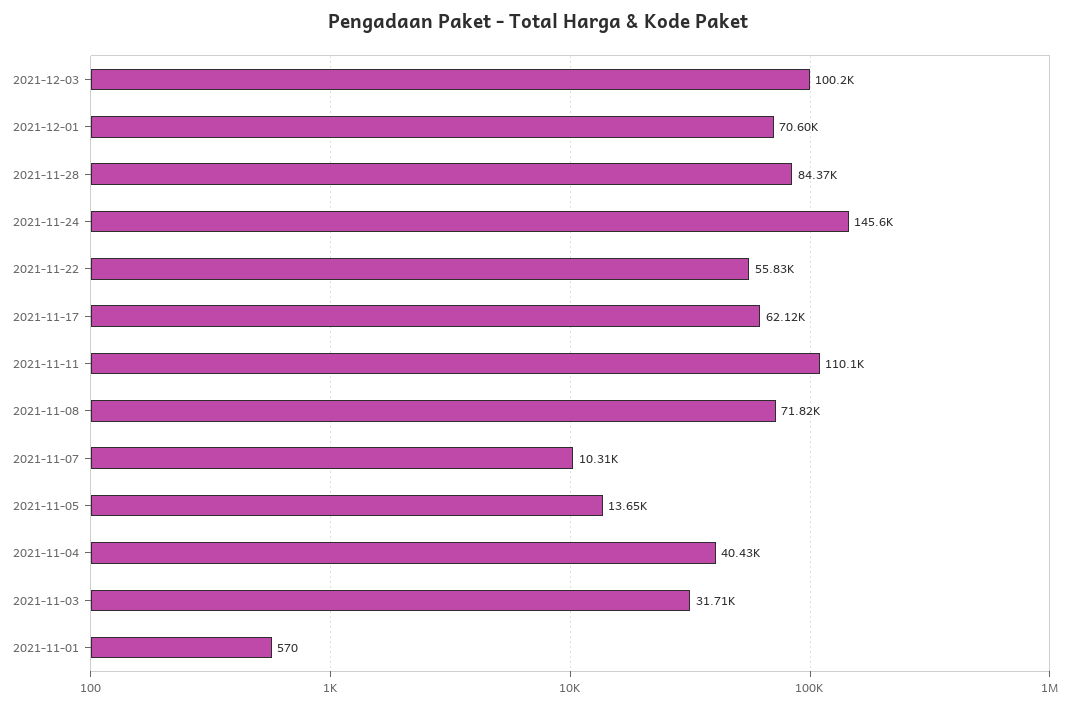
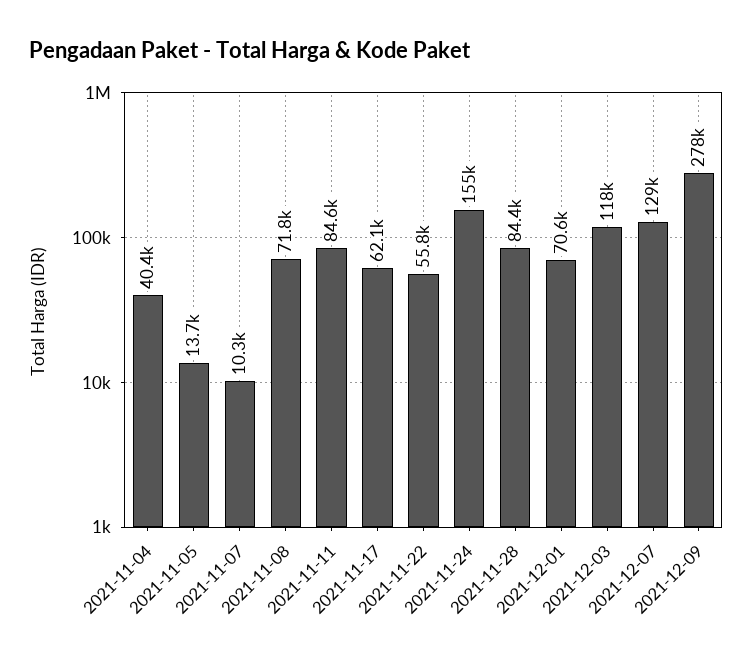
2021-12-03: 100200 -> 118000
2021-11-24: 145600 -> 155000
2021-11-11: 110100 -> 84600
2021-11-03: 31710 -> none
2021-11-01: 570 -> none
2021-12-07: none -> 129000
2021-12-09: none -> 278000

